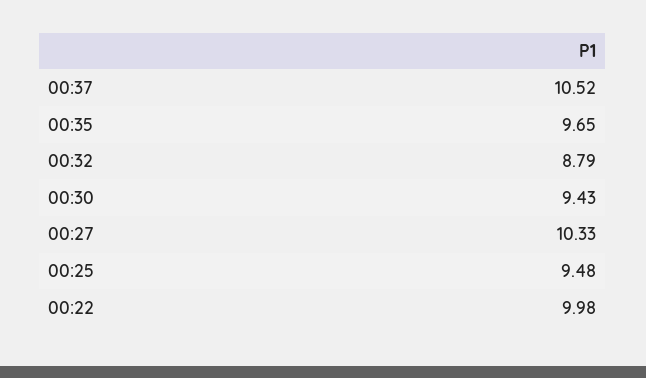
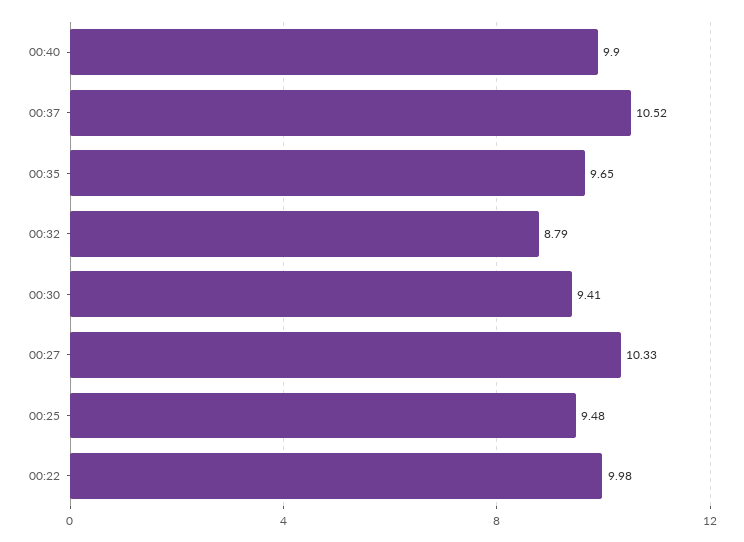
00:30: 9.43 -> 9.41
00:40: none -> 9.9

